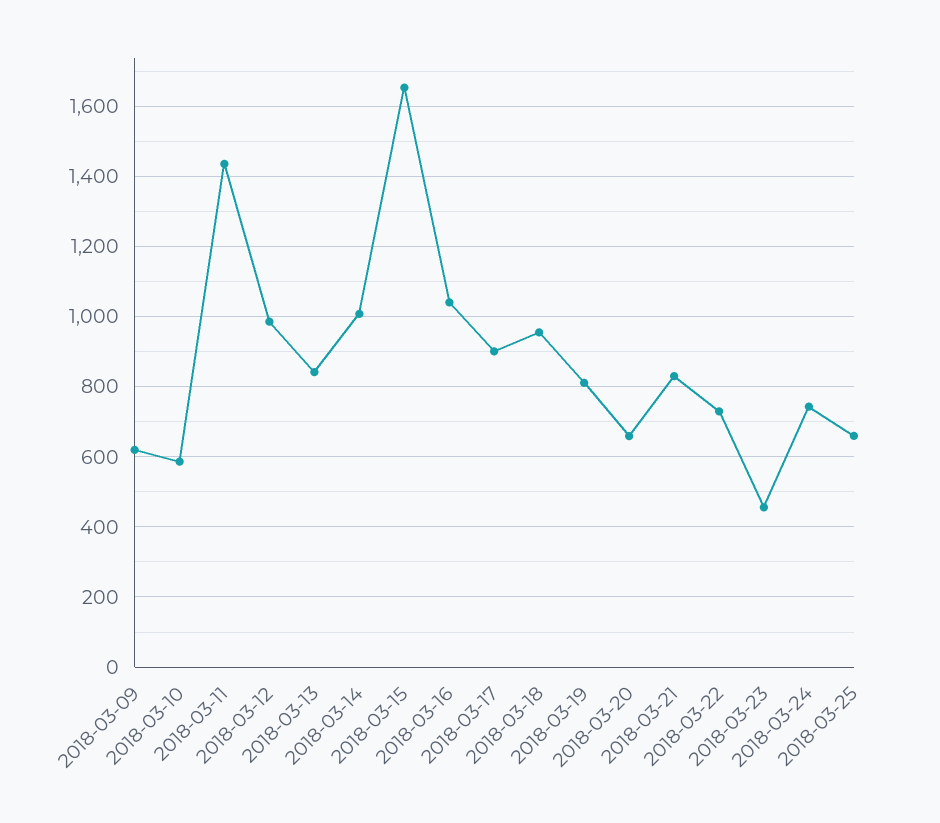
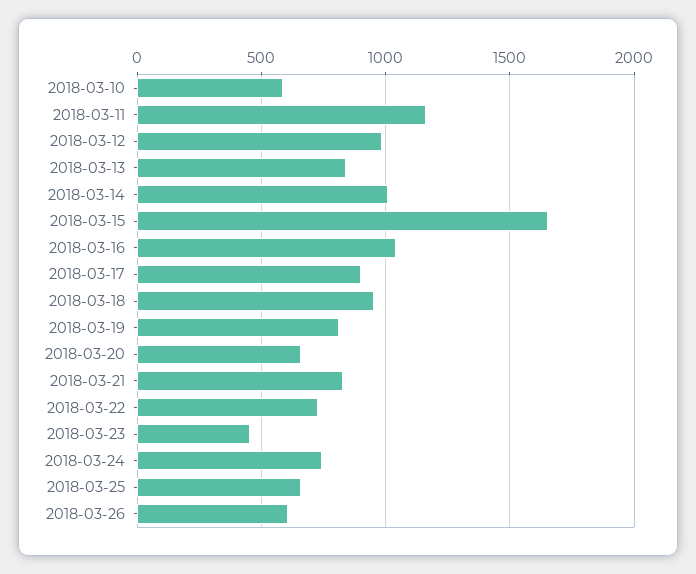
2018-03-09: 620 -> none
2018-03-11: 1440 -> 1150
2018-03-26: none -> 600

